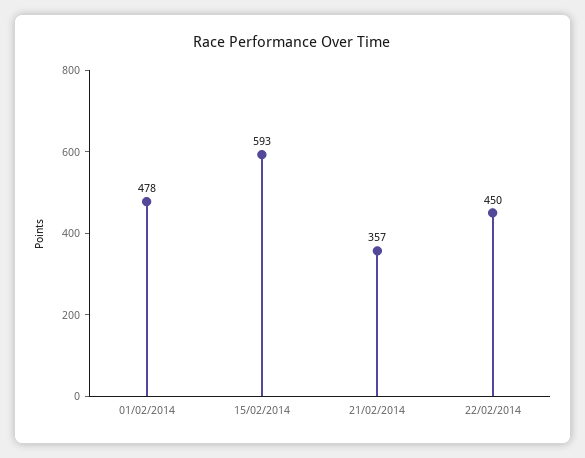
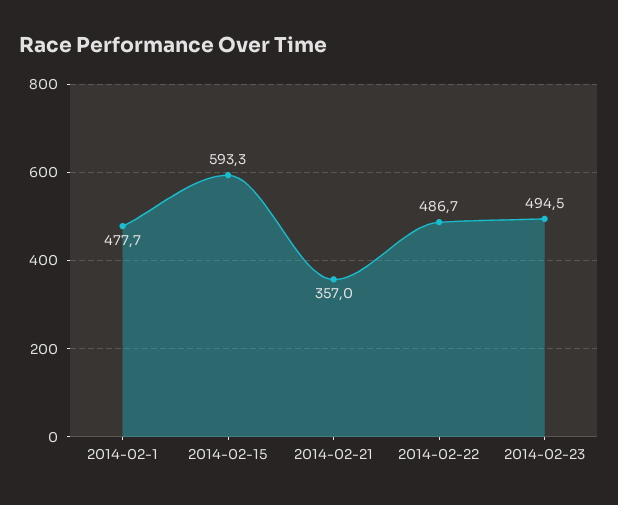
22/02/2014: 450 -> 486.7
2014-02-23: none -> 494.5

